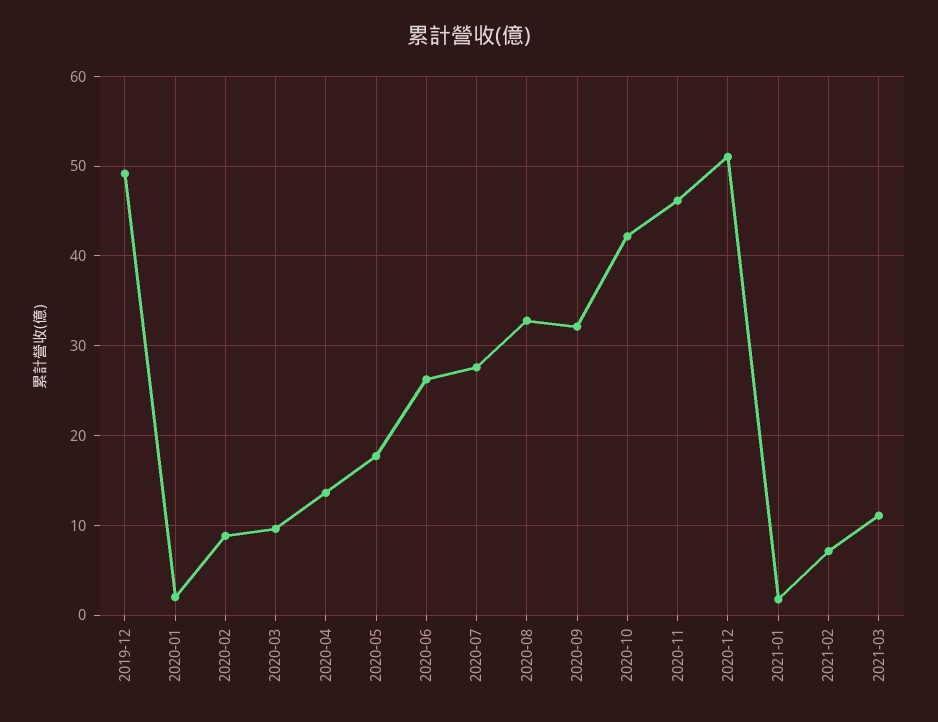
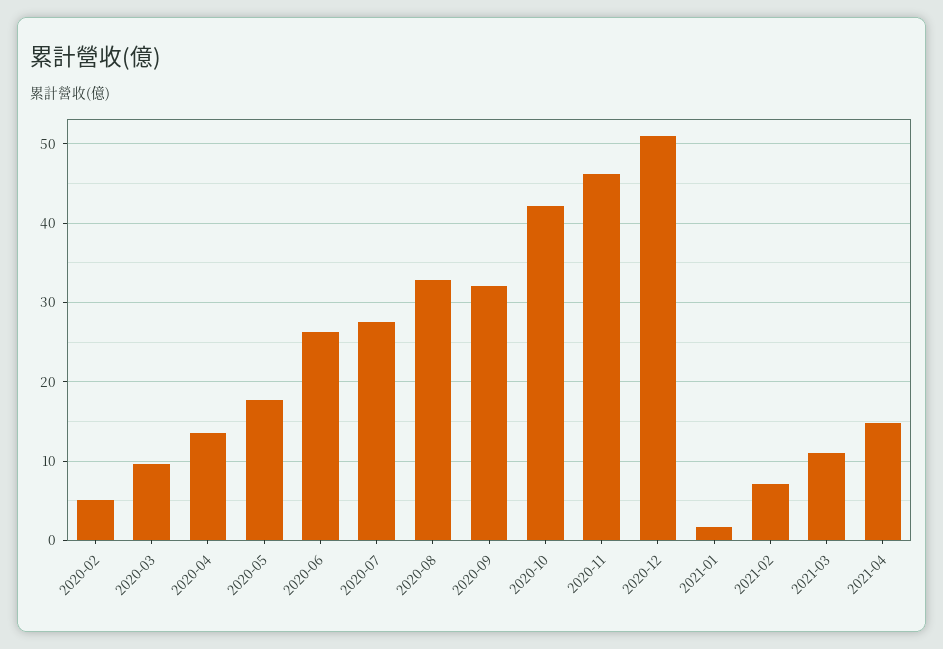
2019-12: 49 -> none
2020-01: 2 -> none
2020-02: 9 -> 5
2021-04: none -> 15

